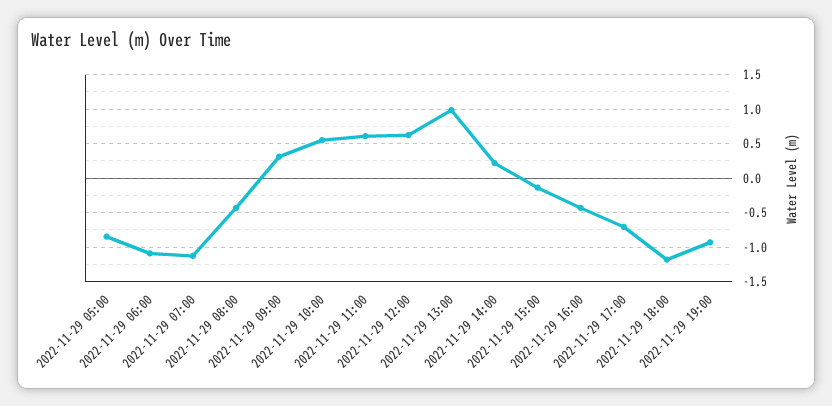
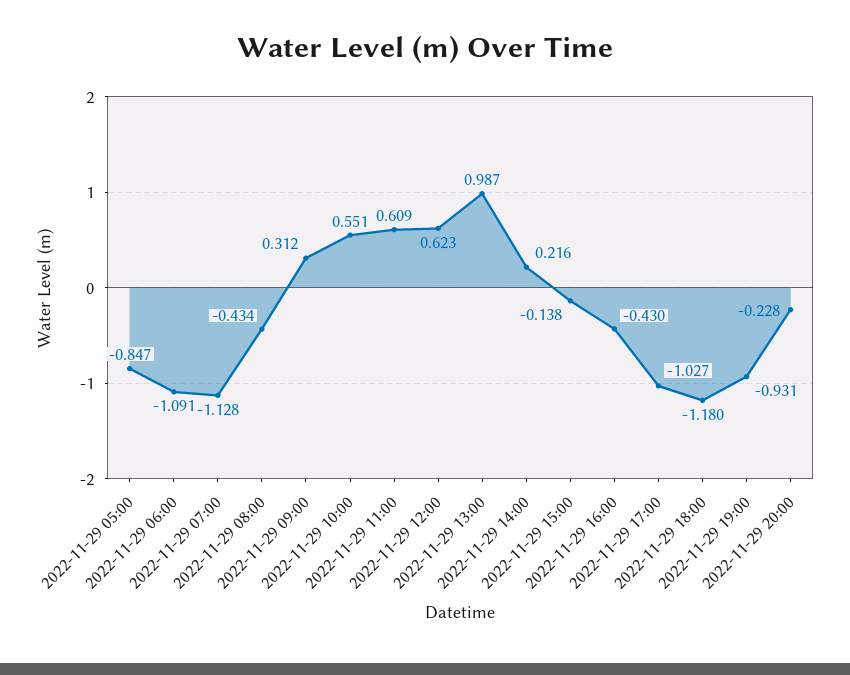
2022-11-29 17:00: -0.7 -> -1.027
2022-11-29 20:00: none -> -0.228

